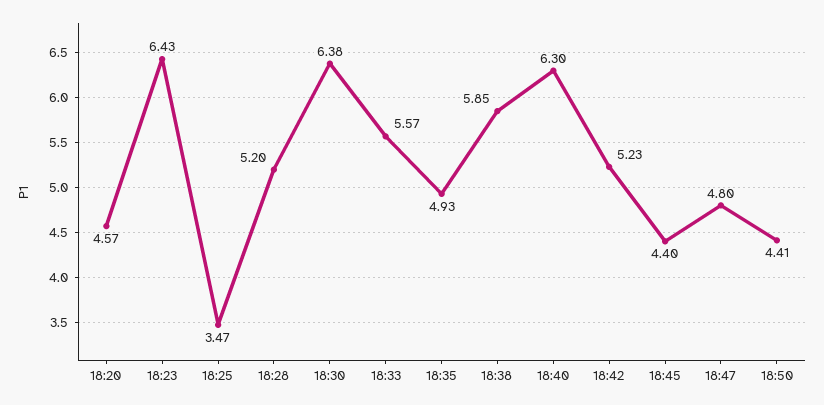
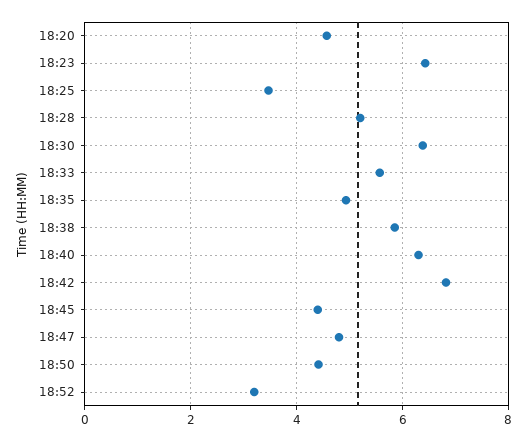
18:42: 5.23 -> 6.8
18:52: none -> 3.2

